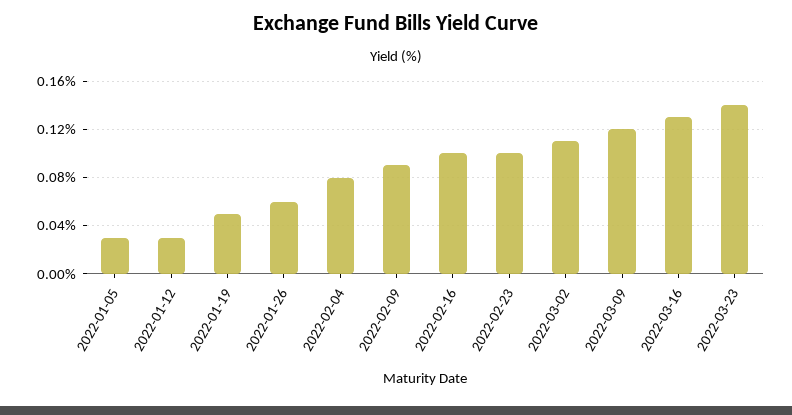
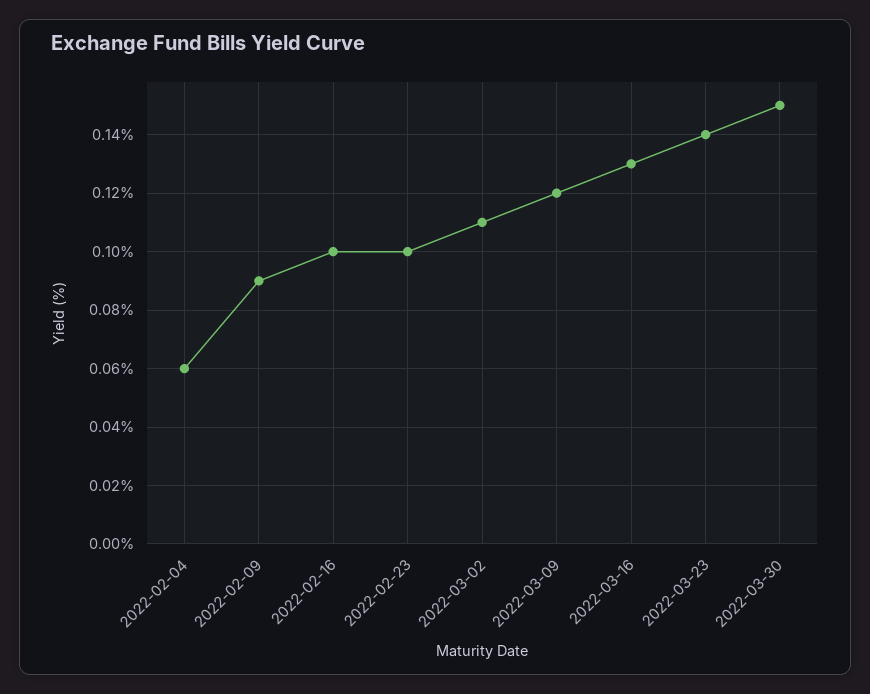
2022-01-05: 0.03 -> none
2022-01-12: 0.03 -> none
2022-01-19: 0.05 -> none
2022-01-26: 0.06 -> none
2022-02-04: 0.08 -> 0.06
2022-03-30: none -> 0.15

